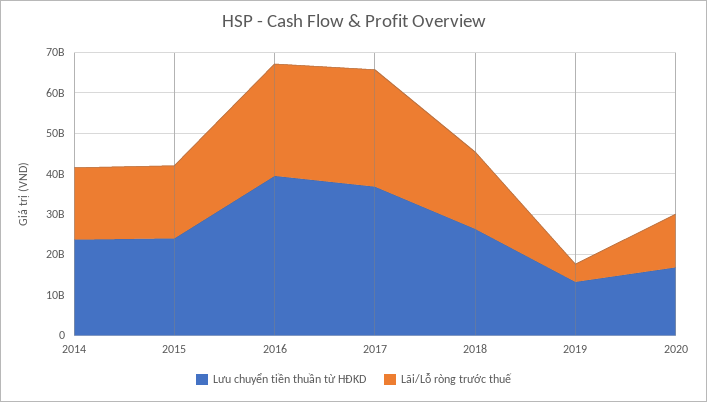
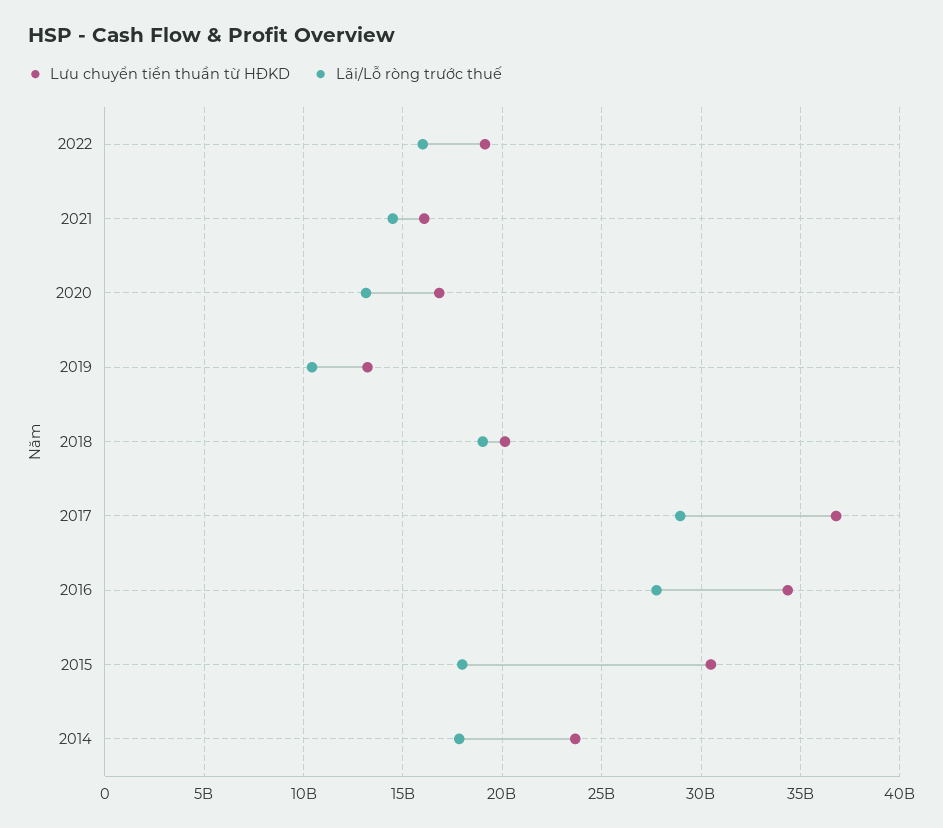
Lưu chuyển tiền thuần từ HĐKD, 2015: 24000000000 -> 30500000000
Lưu chuyển tiền thuần từ HĐKD, 2016: 40000000000 -> 34500000000
Lưu chuyển tiền thuần từ HĐKD, 2018: 26000000000 -> 20000000000
Lãi/Lỗ ròng trước thuế, 2019: 4000000000 -> 10500000000
Lưu chuyển tiền thuần từ HĐKD, 2022: none -> 19000000000
Lãi/Lỗ ròng trước thuế, 2022: none -> 16000000000
Lưu chuyển tiền thuần từ HĐKD, 2021: none -> 16000000000
Lãi/Lỗ ròng trước thuế, 2021: none -> 14500000000

